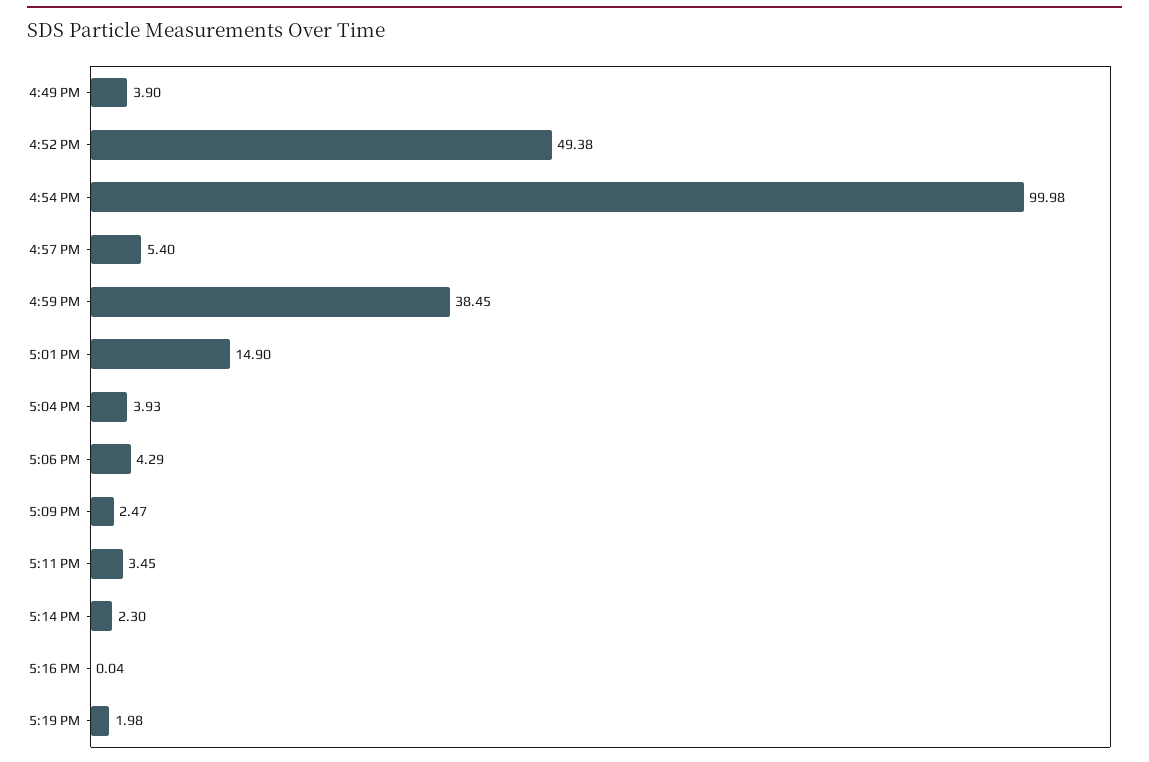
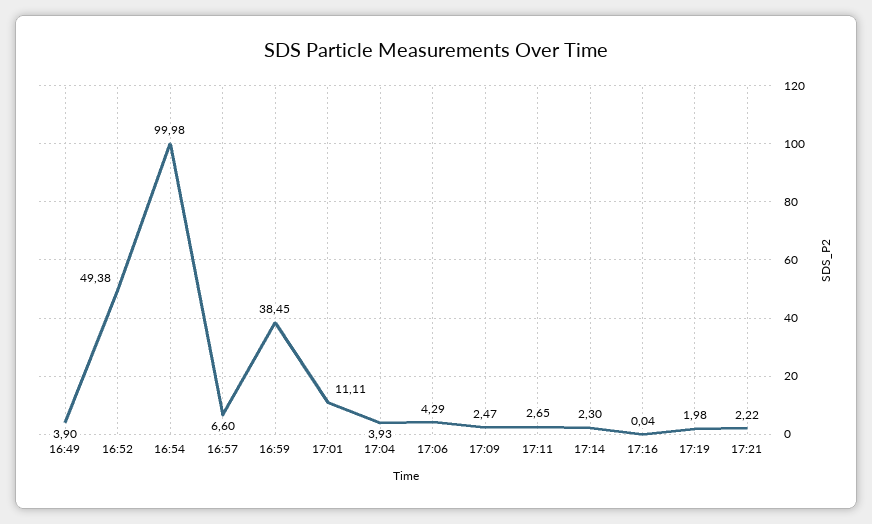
4:57 PM: 5.4 -> 6.6
5:01 PM: 14.9 -> 11.11
5:11 PM: 3.45 -> 2.65
17:21: none -> 2.22

